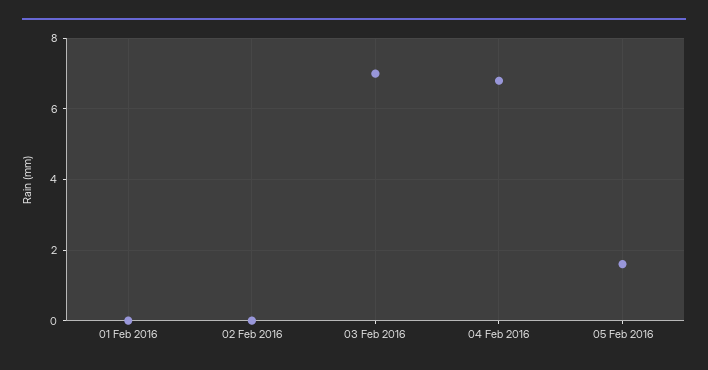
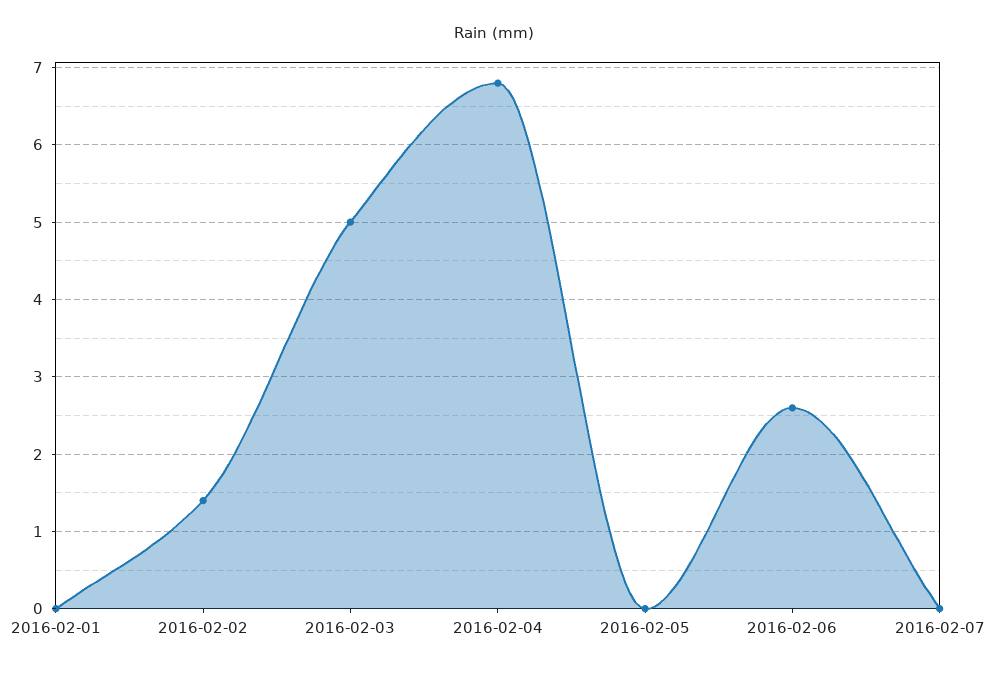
02 Feb 2016: 0 -> 1.4
03 Feb 2016: 7 -> 5
05 Feb 2016: 1.5 -> 0
2016-02-06: none -> 2.6
2016-02-07: none -> 0

